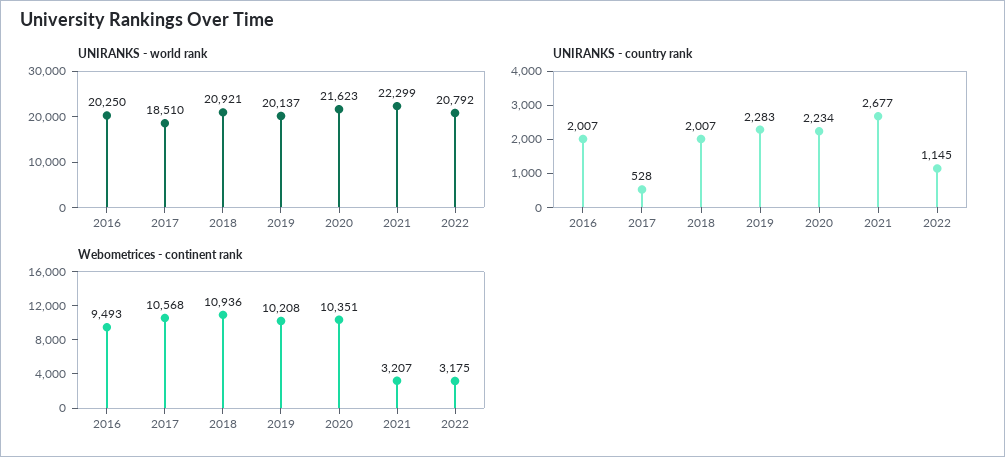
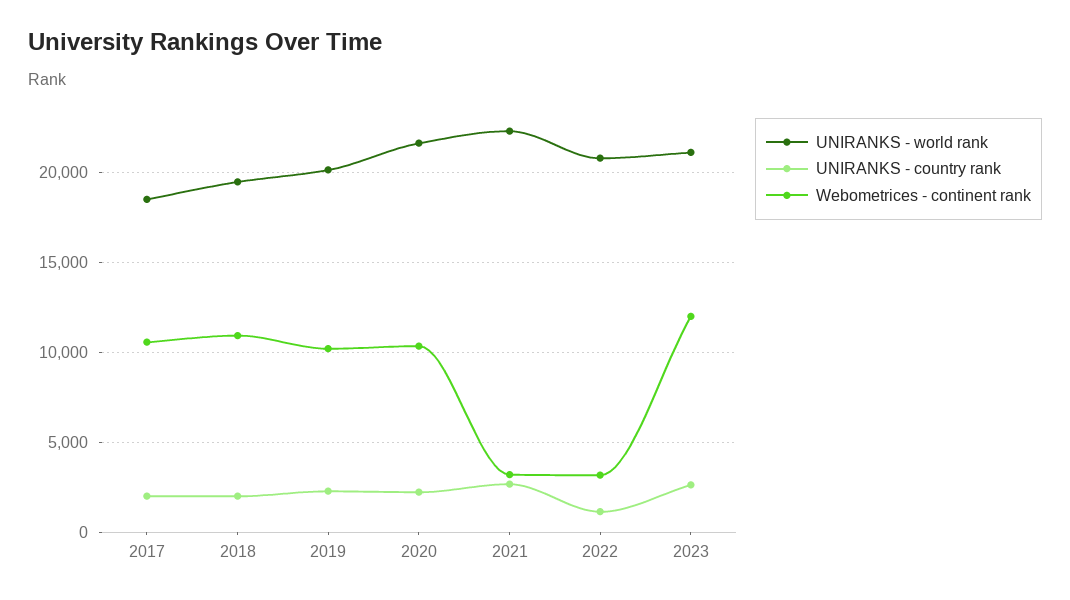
UNIRANKS - world rank, 2016: 20250 -> none
UNIRANKS - world rank, 2018: 20921 -> 19500
UNIRANKS - country rank, 2016: 2007 -> none
UNIRANKS - country rank, 2017: 528 -> 2000
Webometrices - continent rank, 2016: 9493 -> none
UNIRANKS - world rank, 2023: none -> 21000
UNIRANKS - country rank, 2023: none -> 2500
Webometrices - continent rank, 2023: none -> 12000

